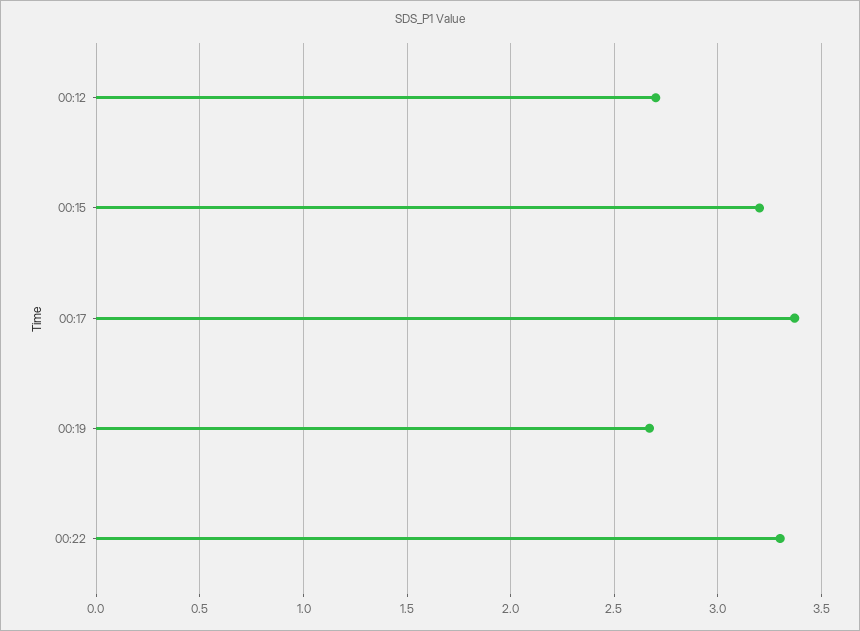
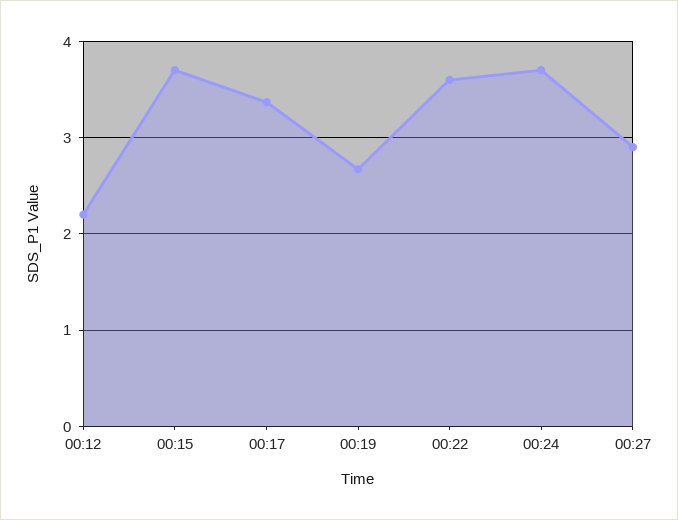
00:12: 2.7 -> 2.2
00:15: 3.2 -> 3.7
00:22: 3.3 -> 3.6
00:24: none -> 3.7
00:27: none -> 2.9

